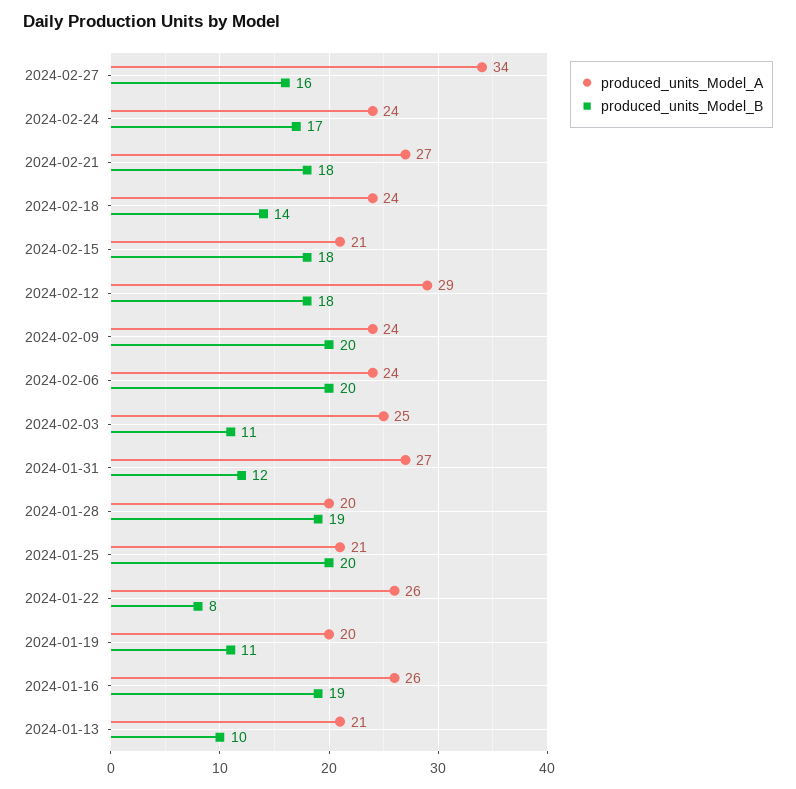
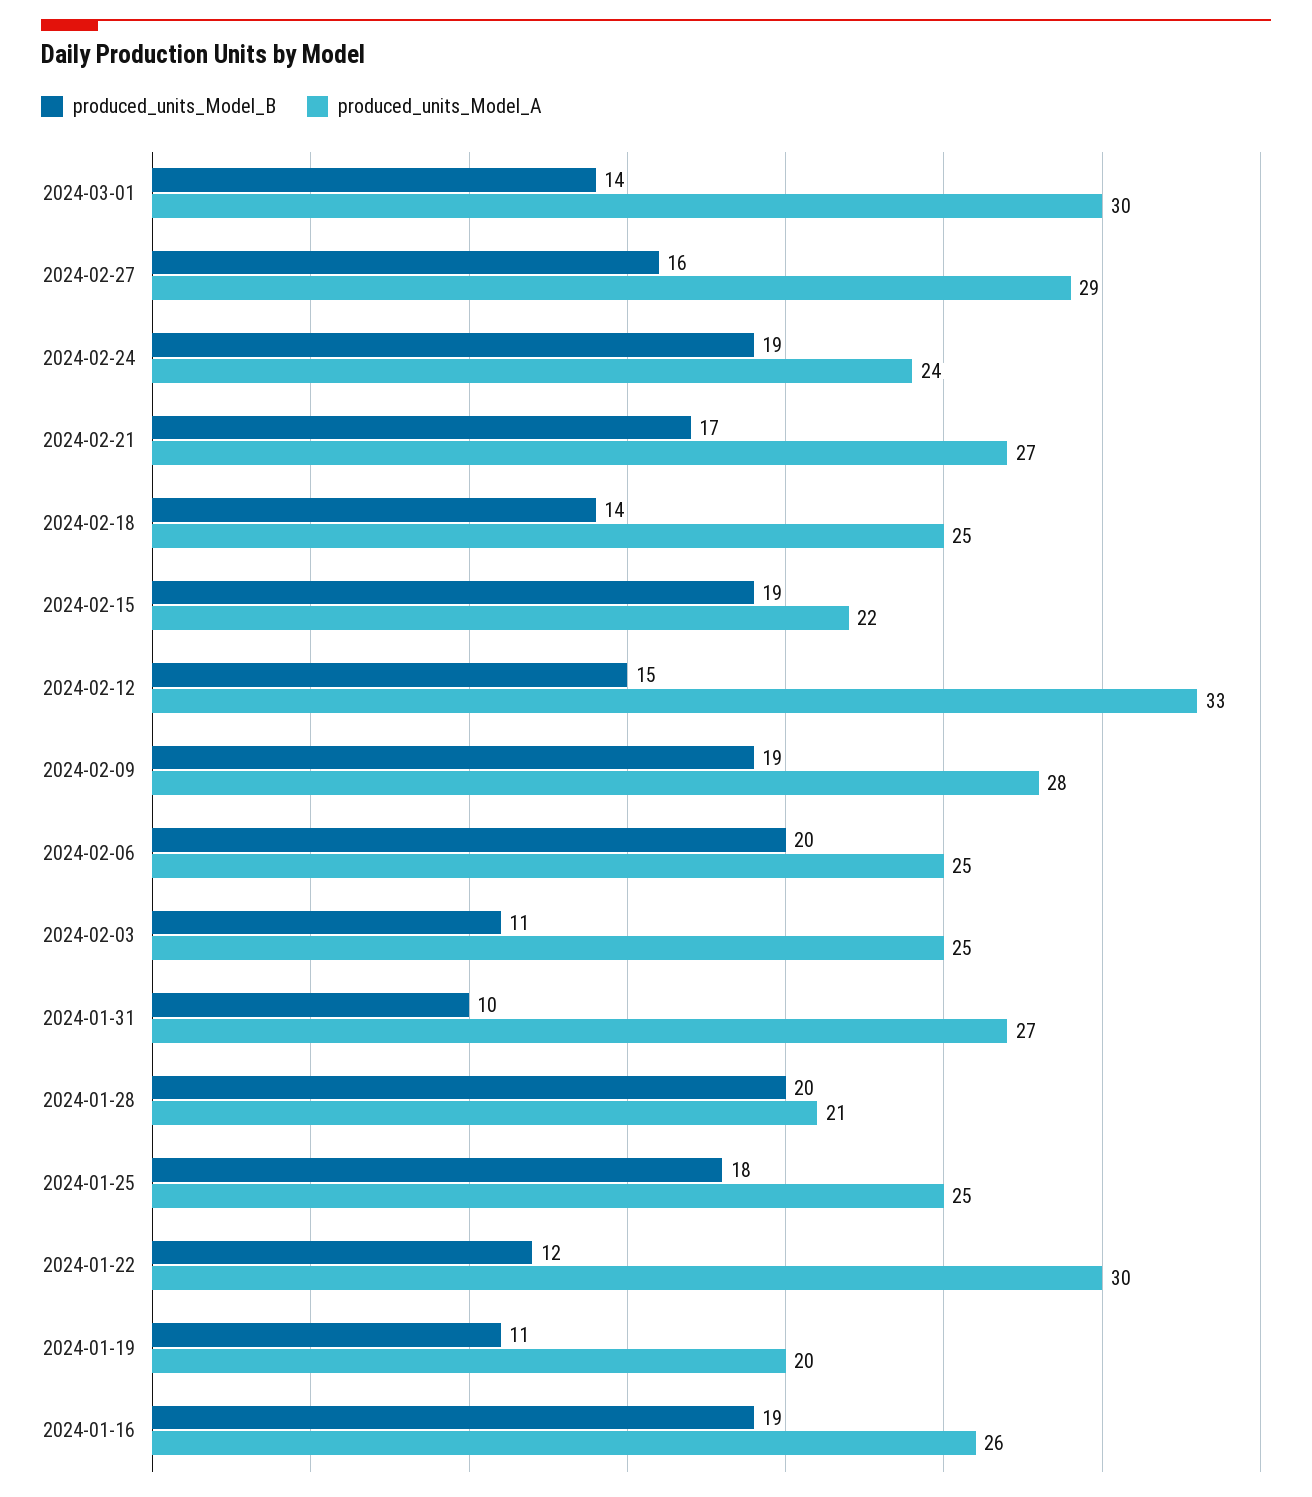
produced_units_Model_A, 2024-02-27: 34 -> 29
produced_units_Model_B, 2024-02-24: 17 -> 19
produced_units_Model_B, 2024-02-21: 18 -> 17
produced_units_Model_A, 2024-02-18: 24 -> 25
produced_units_Model_A, 2024-02-15: 21 -> 22
produced_units_Model_B, 2024-02-15: 18 -> 19
produced_units_Model_A, 2024-02-12: 29 -> 33
produced_units_Model_B, 2024-02-12: 18 -> 15
produced_units_Model_A, 2024-02-09: 24 -> 28
produced_units_Model_B, 2024-02-09: 20 -> 19
produced_units_Model_A, 2024-02-06: 24 -> 25
produced_units_Model_B, 2024-01-31: 12 -> 10
produced_units_Model_A, 2024-01-28: 20 -> 21
produced_units_Model_B, 2024-01-28: 19 -> 20
produced_units_Model_A, 2024-01-25: 21 -> 25
produced_units_Model_B, 2024-01-25: 20 -> 18
produced_units_Model_A, 2024-01-22: 26 -> 30
produced_units_Model_B, 2024-01-22: 8 -> 12
produced_units_Model_A, 2024-01-13: 21 -> none
produced_units_Model_B, 2024-01-13: 10 -> none
produced_units_Model_B, 2024-03-01: none -> 14
produced_units_Model_A, 2024-03-01: none -> 30

